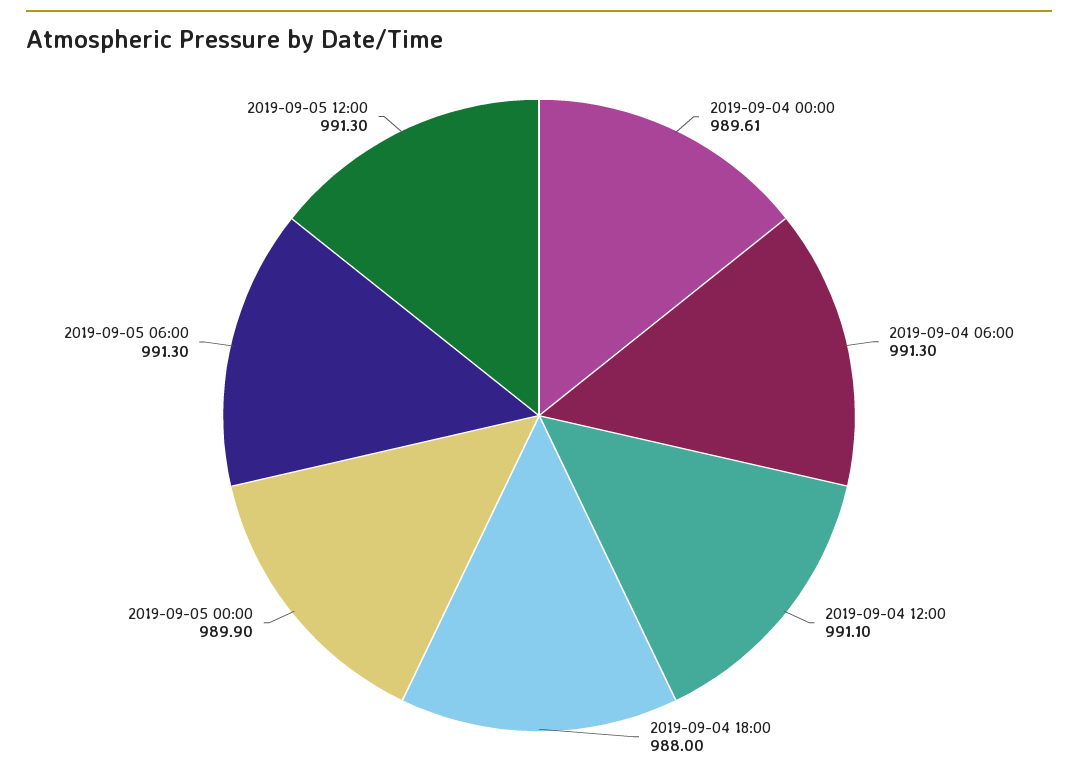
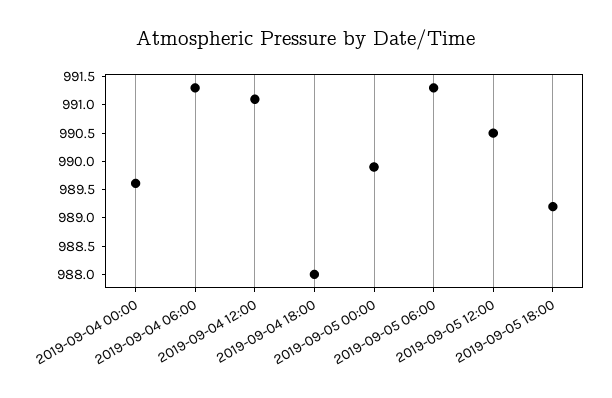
2019-09-05 12:00: 991.3 -> 990.5
2019-09-05 18:00: none -> 989.25

